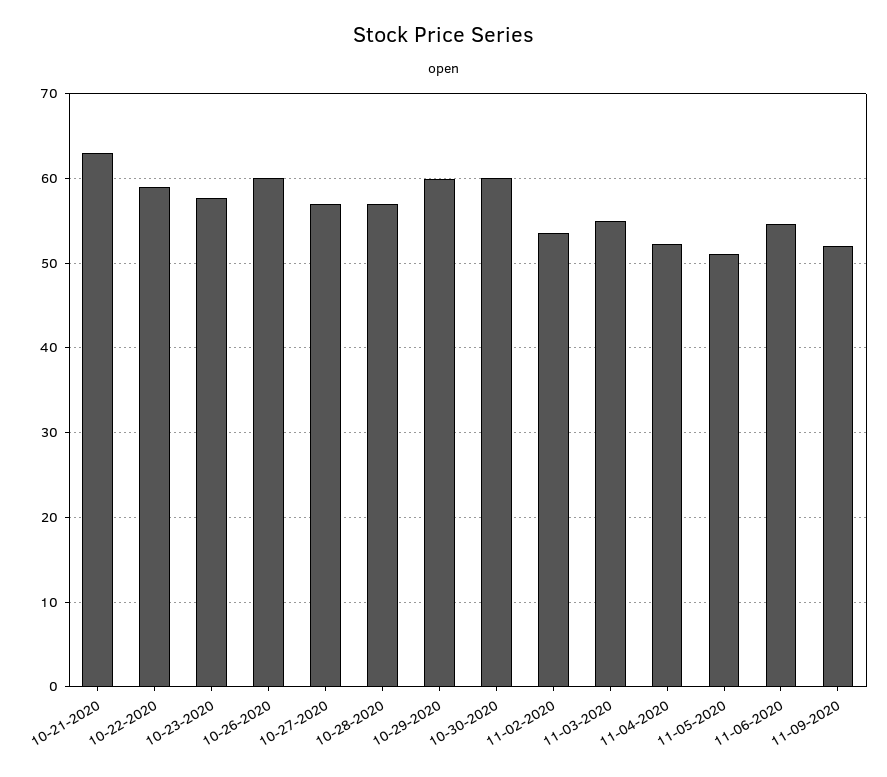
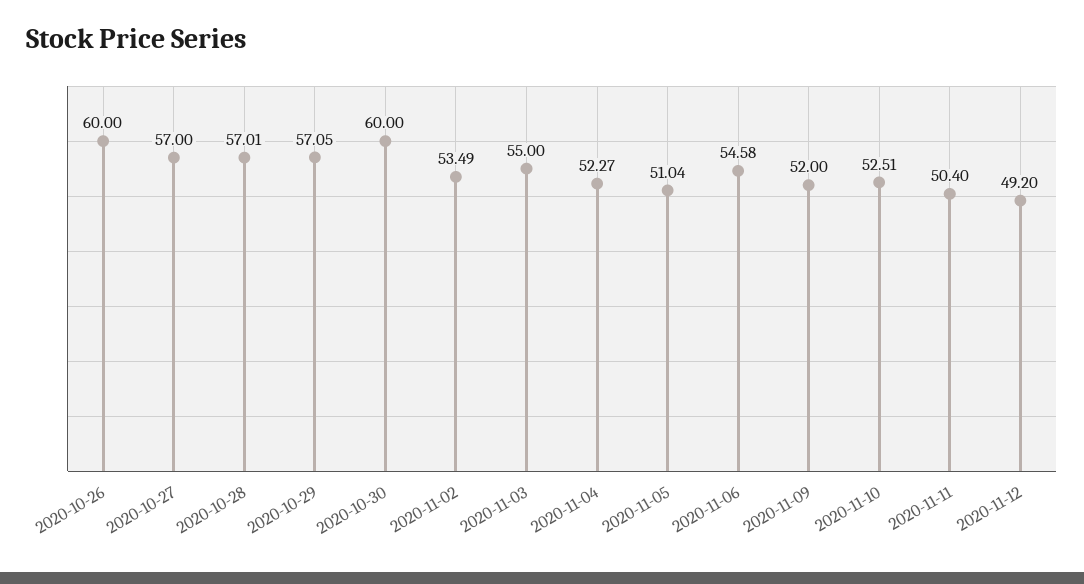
10-21-2020: 63 -> none
10-22-2020: 59 -> none
10-23-2020: 58 -> none
10-29-2020: 60 -> 57.05
2020-11-10: none -> 52.51
2020-11-11: none -> 50.4
2020-11-12: none -> 49.2

